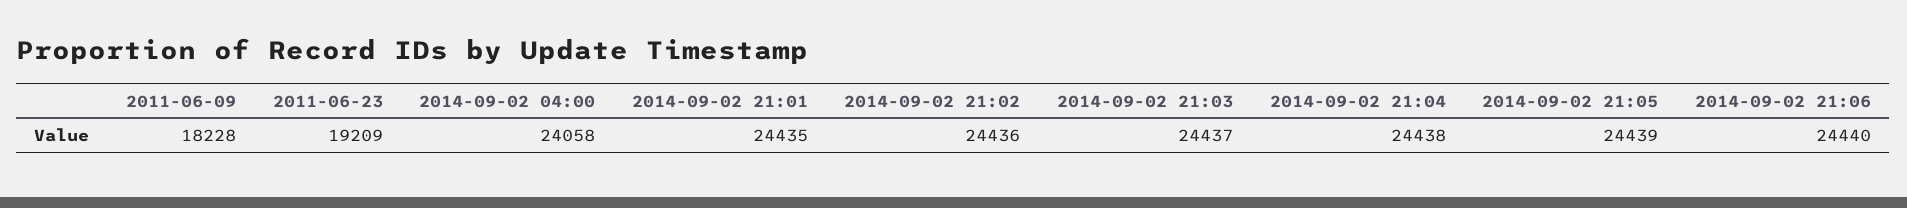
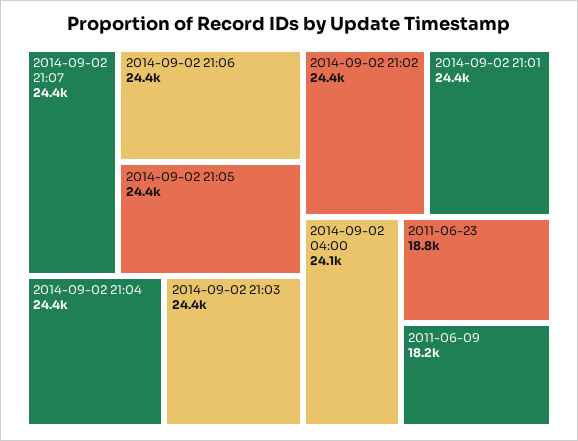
2011-06-23: 19209 -> 18800
2014-09-02 21:07: none -> 24400

